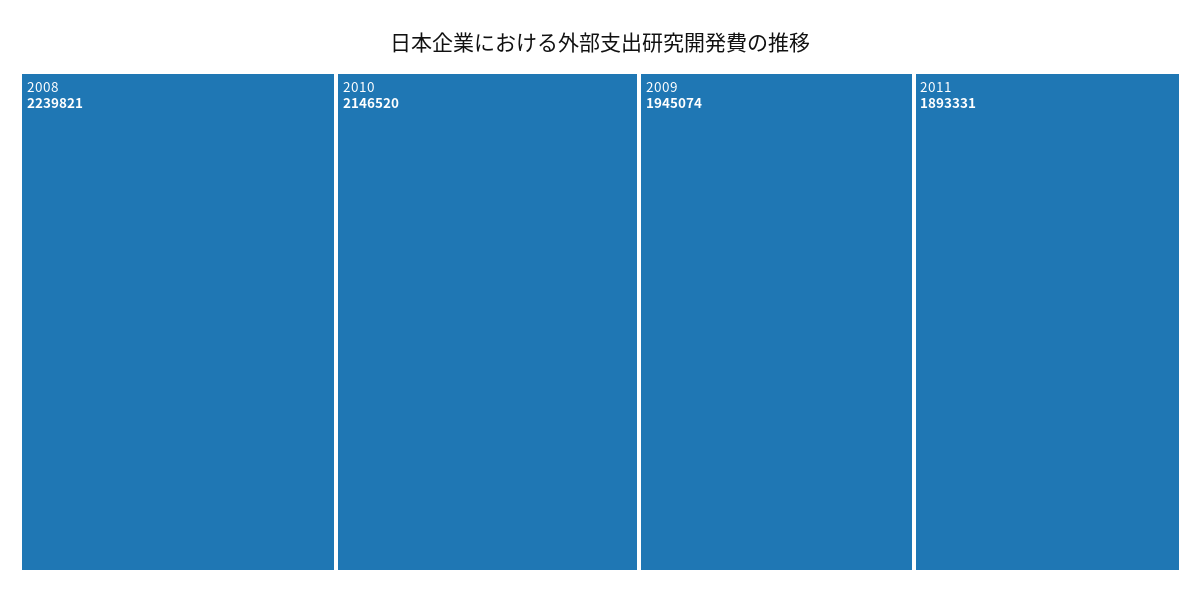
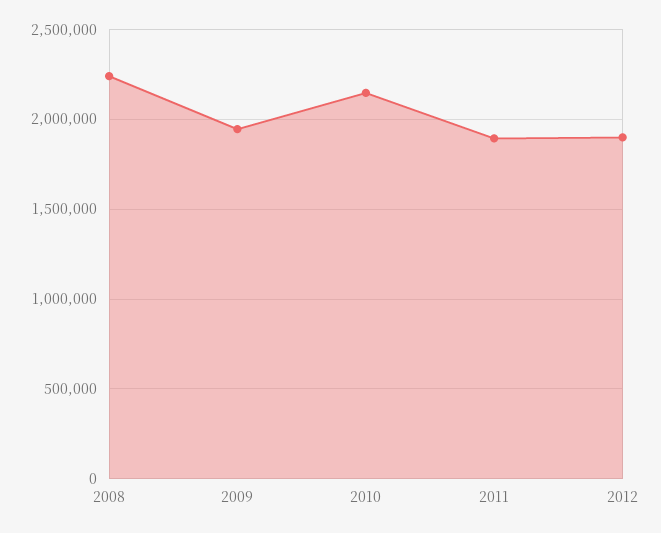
2012: none -> 1900000

